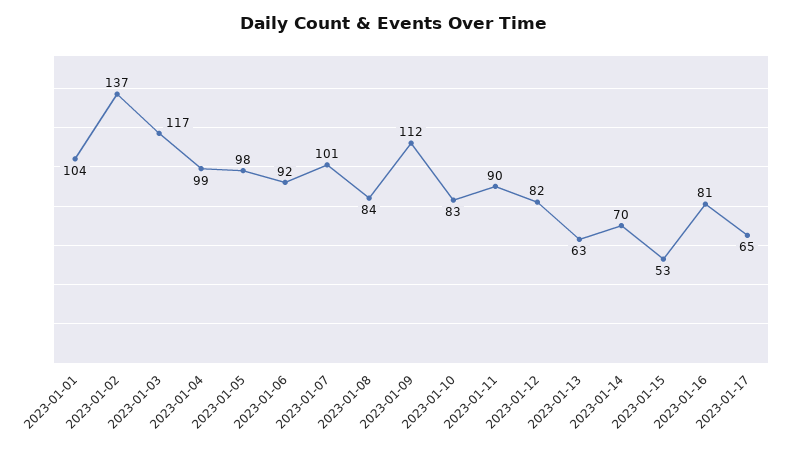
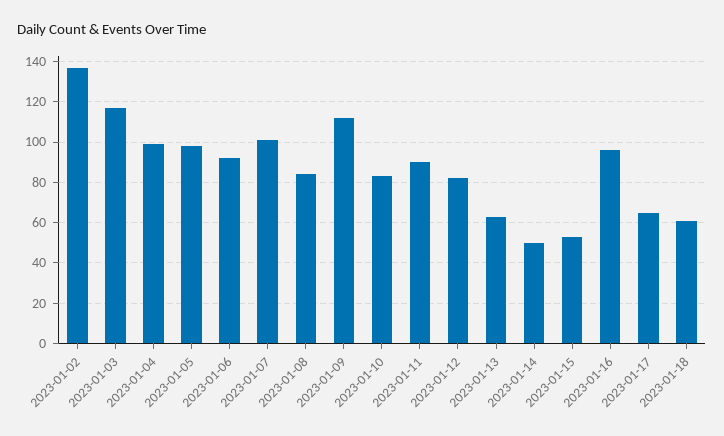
2023-01-01: 104 -> none
2023-01-14: 70 -> 50
2023-01-16: 81 -> 95
2023-01-18: none -> 60

